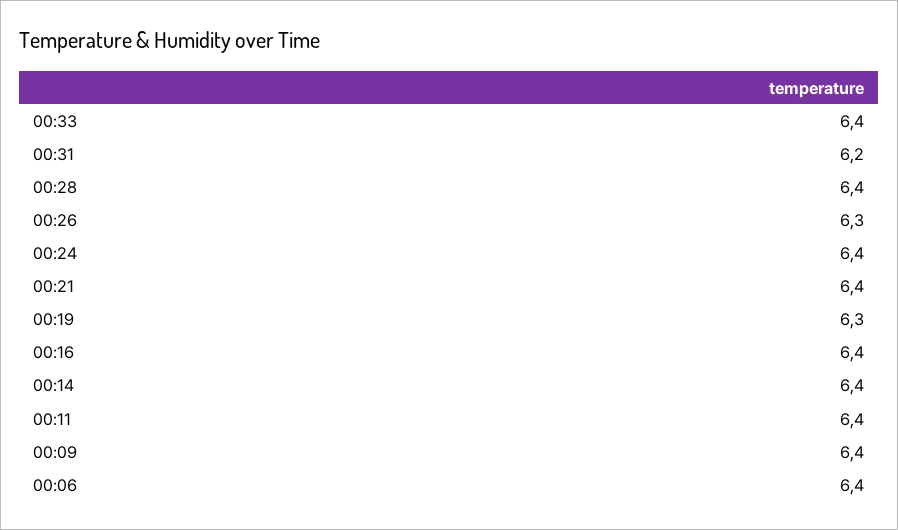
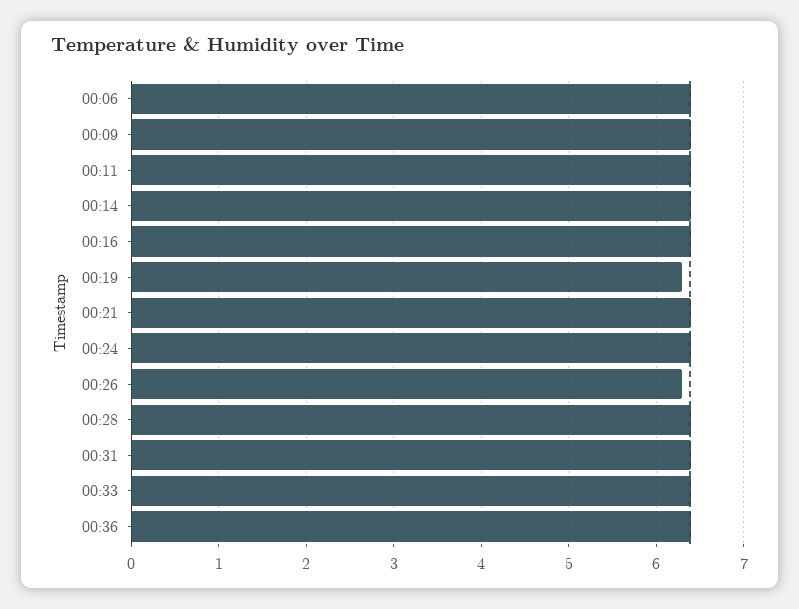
00:31: 6.2 -> 6.4
00:36: none -> 6.4

